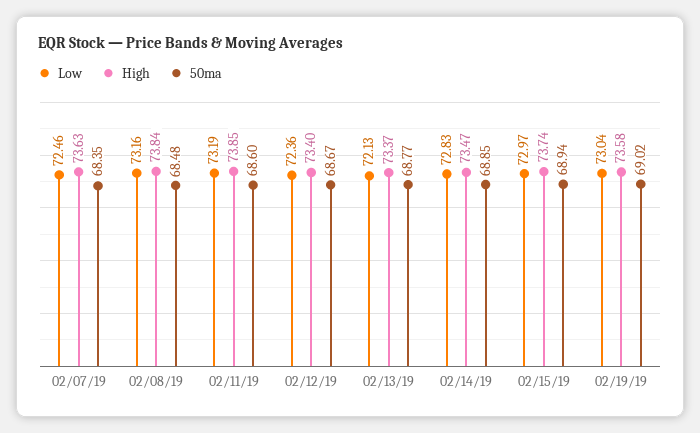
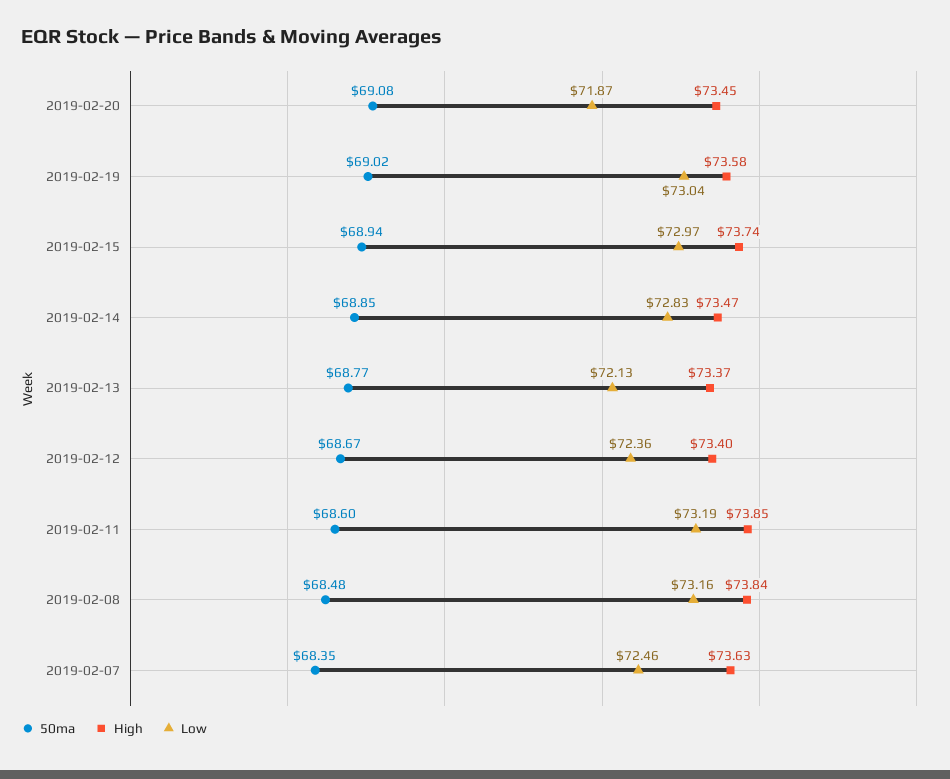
50ma, 2019-02-20: none -> 69.08
High, 2019-02-20: none -> 73.45
Low, 2019-02-20: none -> 71.87

